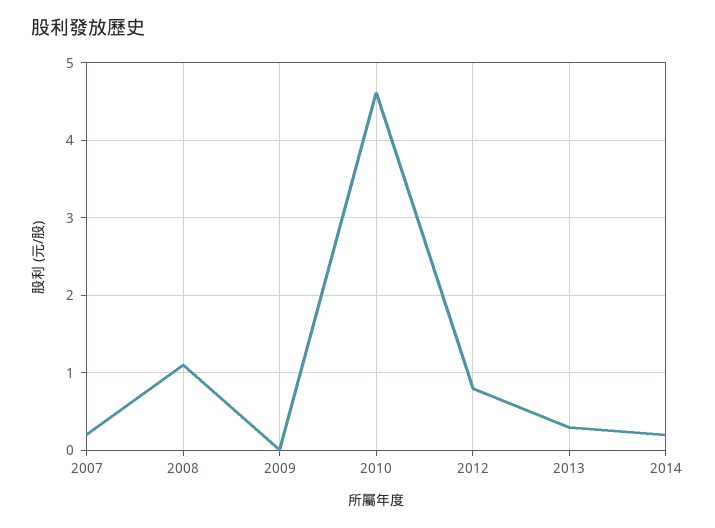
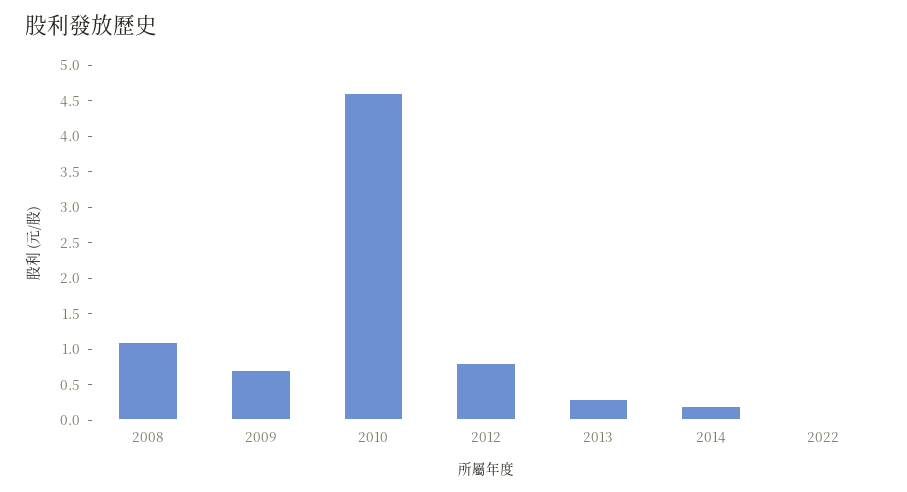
2007: 0.2 -> none
2009: 0 -> 0.75
2022: none -> 0

